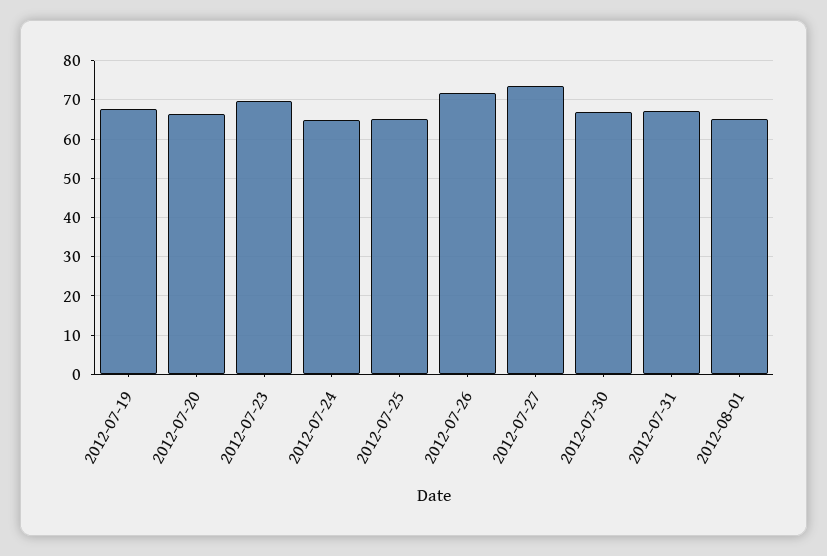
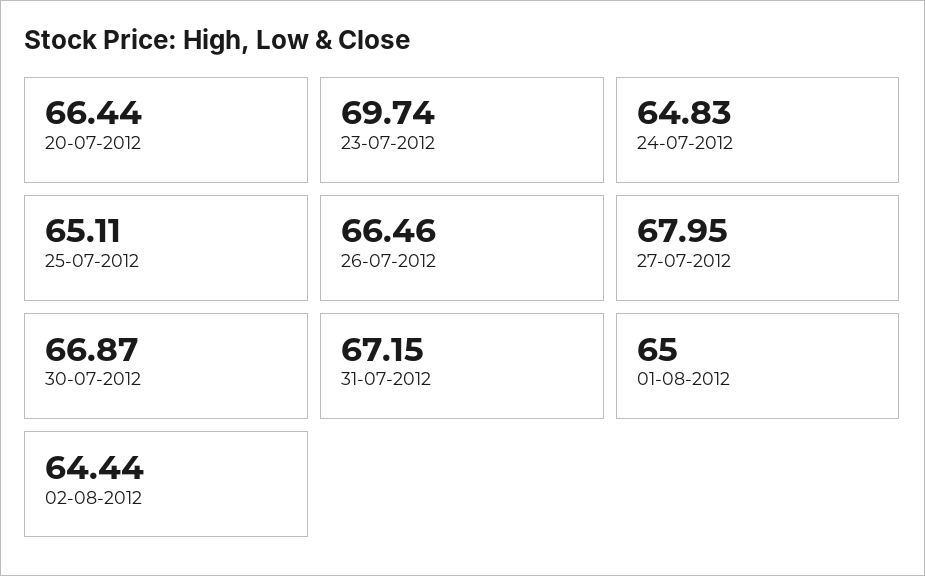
2012-07-19: 68 -> none
2012-07-26: 72 -> 66.46
2012-07-27: 74 -> 67.95
02-08-2012: none -> 64.44

